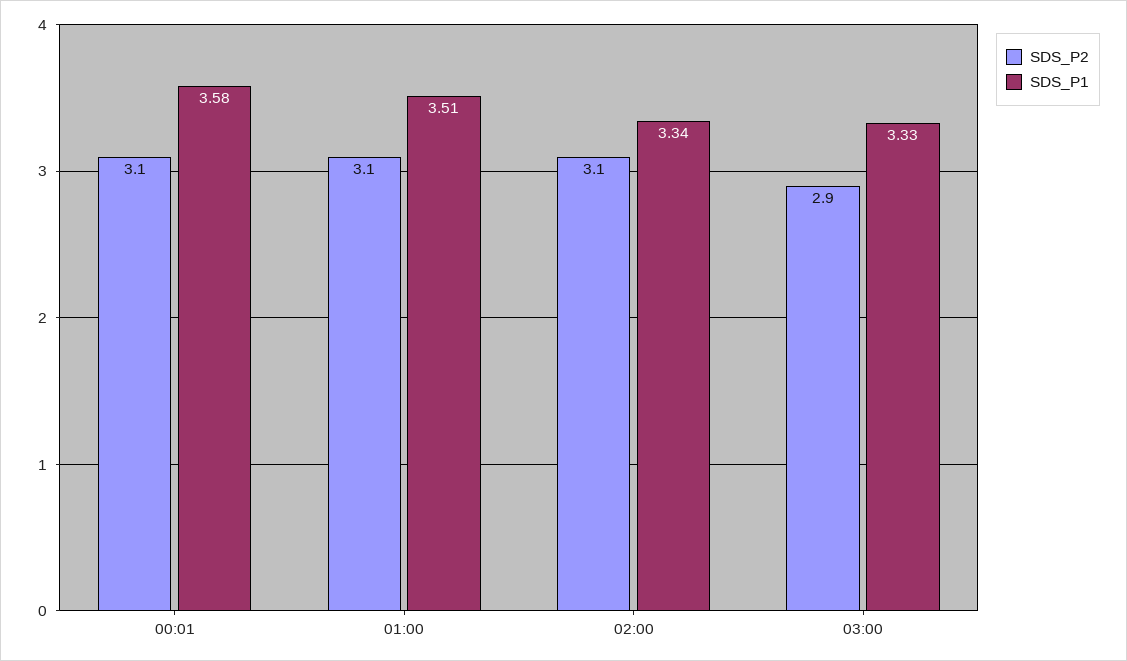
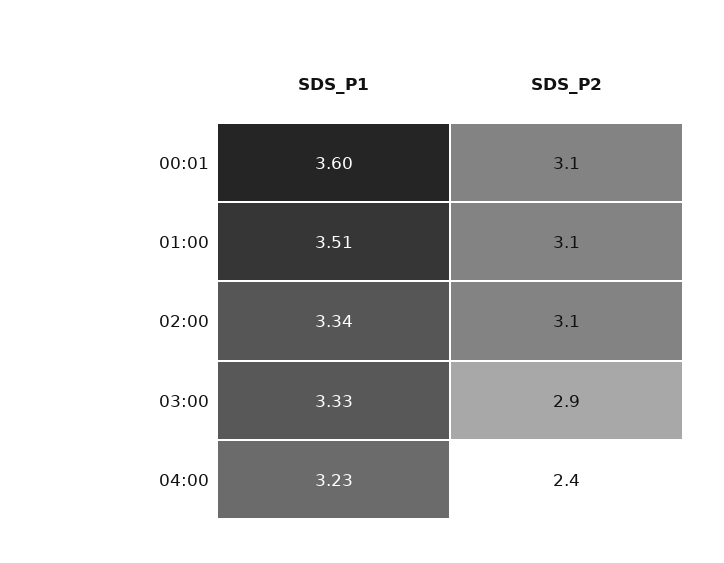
SDS_P1, 00:01: 3.58 -> 3.6
SDS_P1, 04:00: none -> 3.23
SDS_P2, 04:00: none -> 2.4

